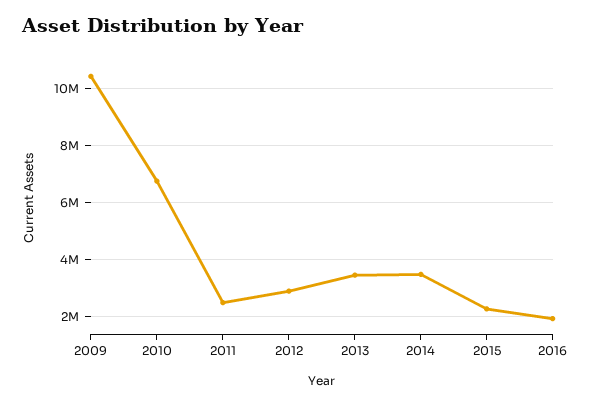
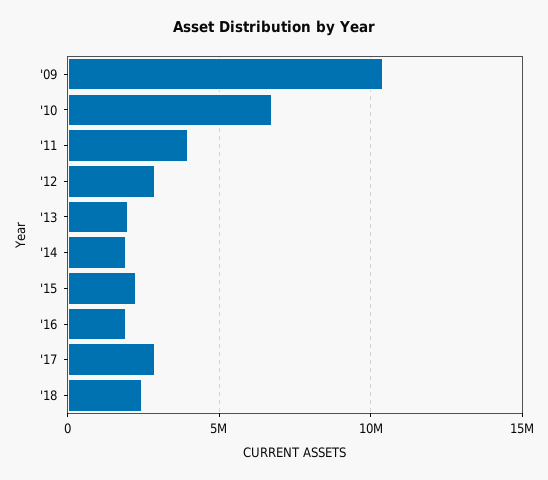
2011: 2500000 -> 4000000
2013: 3500000 -> 2000000
2014: 3500000 -> 2000000
'17: none -> 3000000
'18: none -> 2500000

